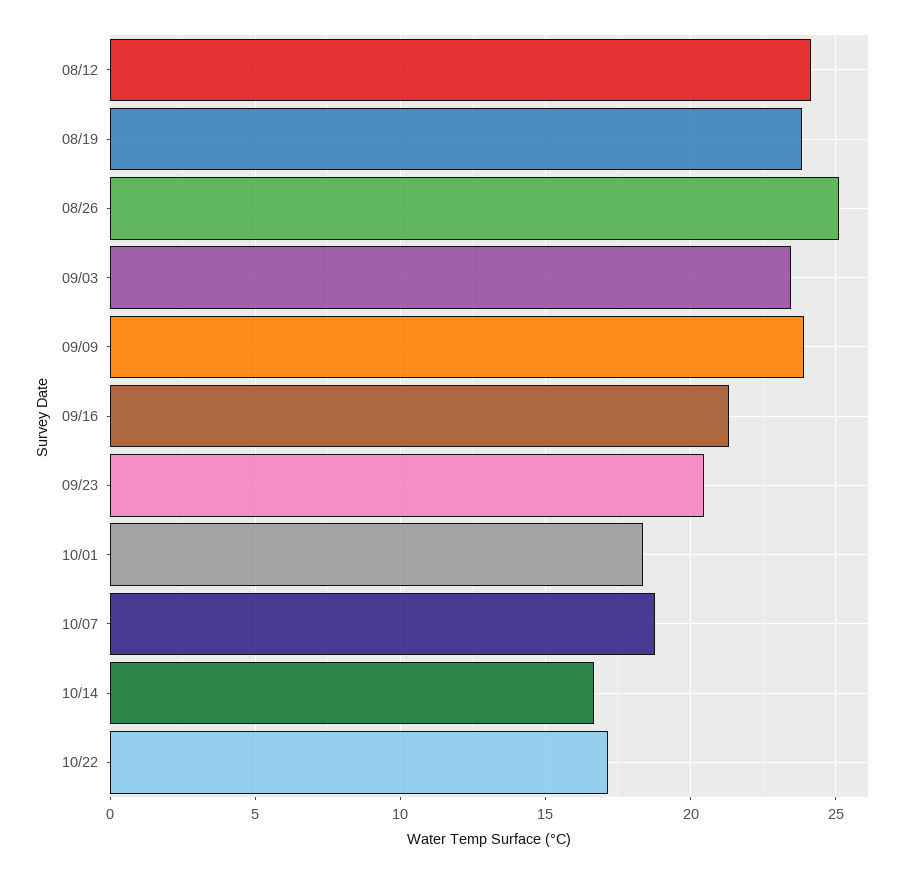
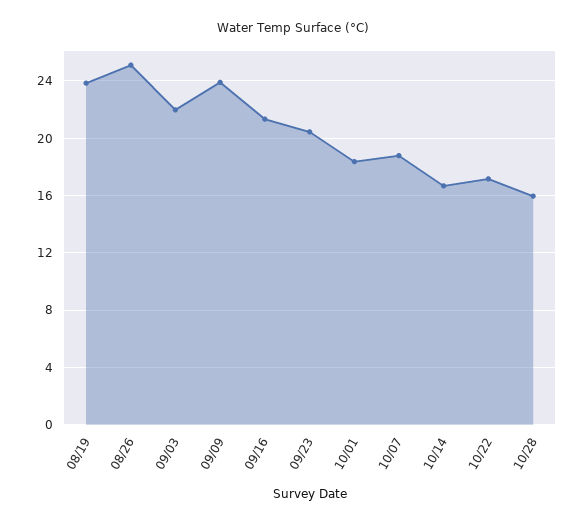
08/12: 24 -> none
09/03: 23.5 -> 22
10/28: none -> 16

